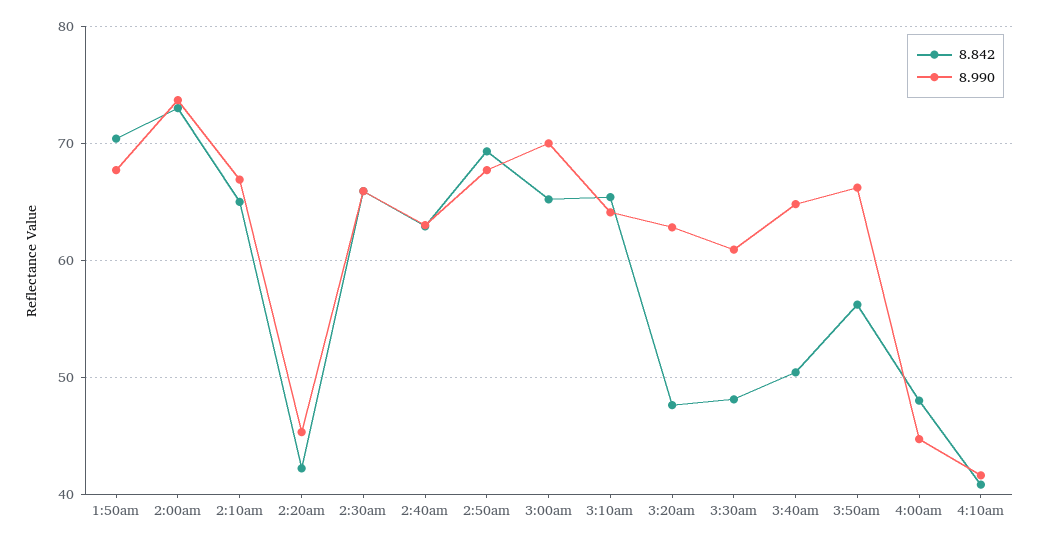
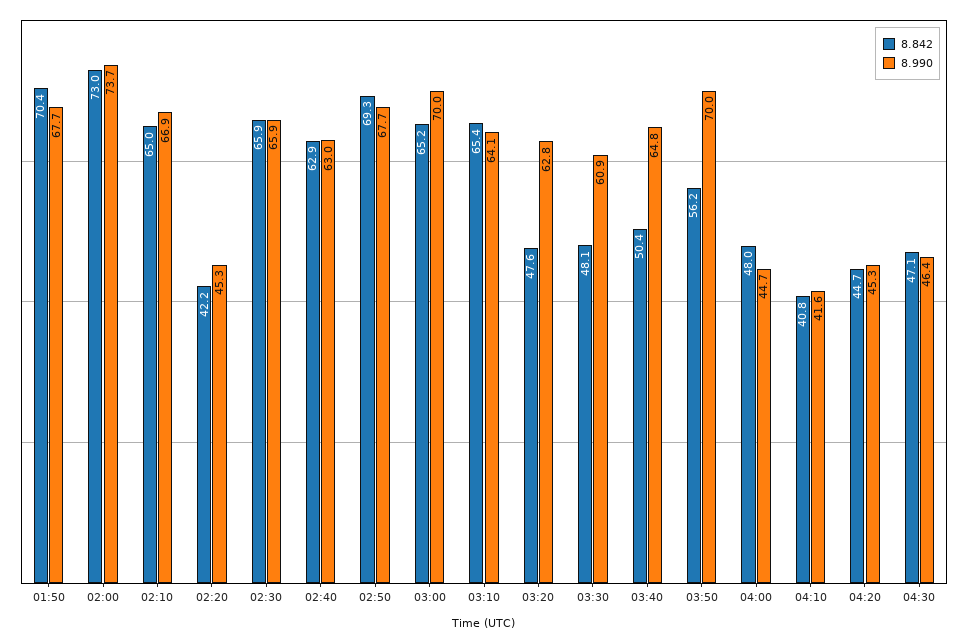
8.990, 3:50am: 66 -> 70
8.842, 04:20: none -> 44.7
8.990, 04:20: none -> 45.3
8.842, 04:30: none -> 47.1
8.990, 04:30: none -> 46.4

